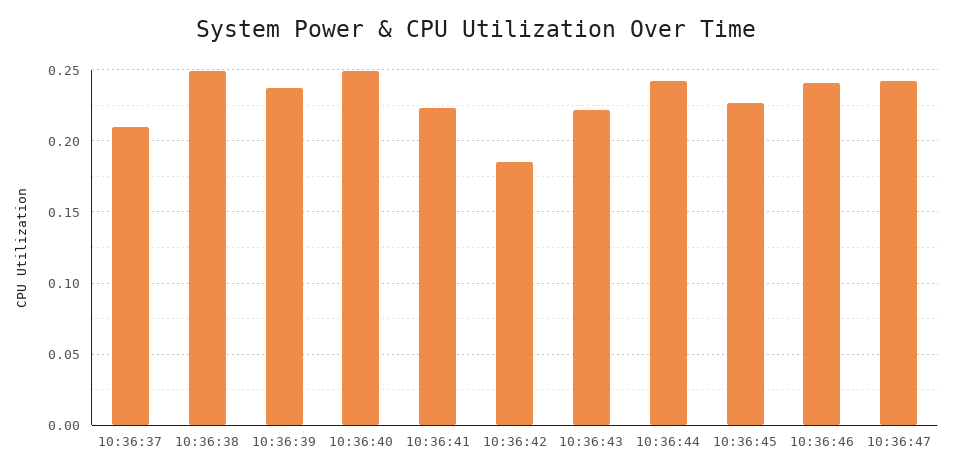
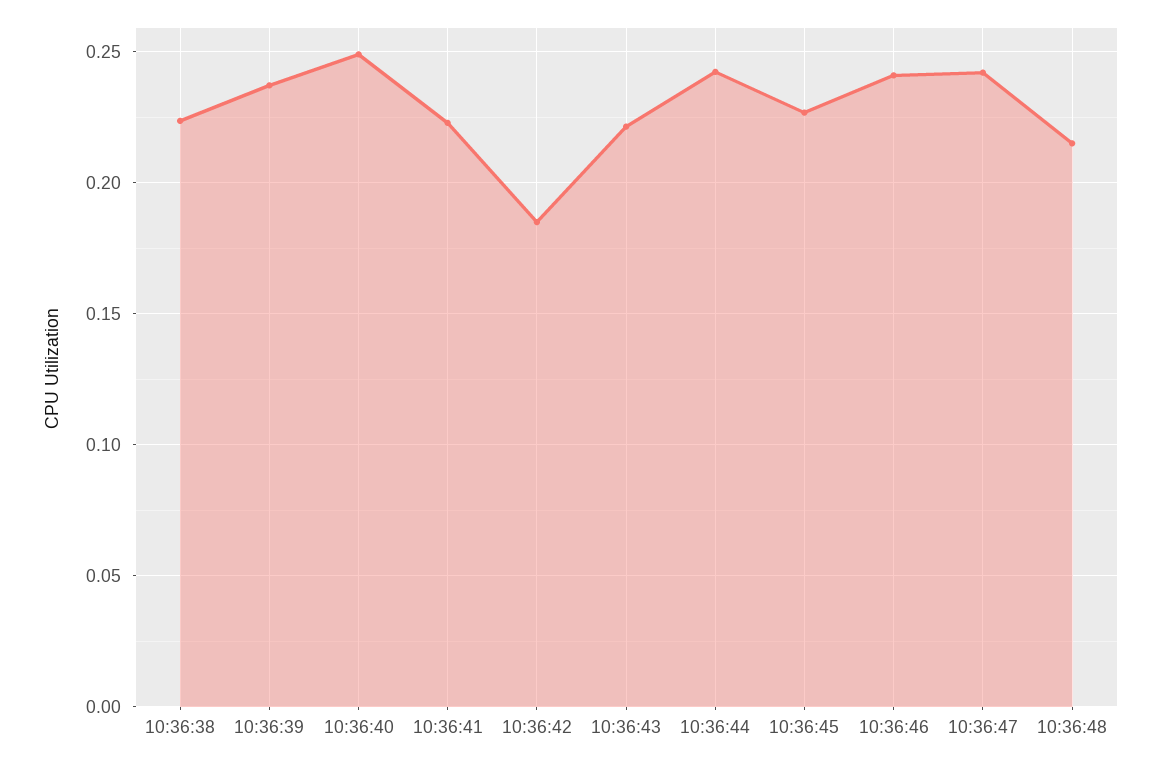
10:36:37: 0.21 -> none
10:36:38: 0.25 -> 0.225
10:36:48: none -> 0.215

